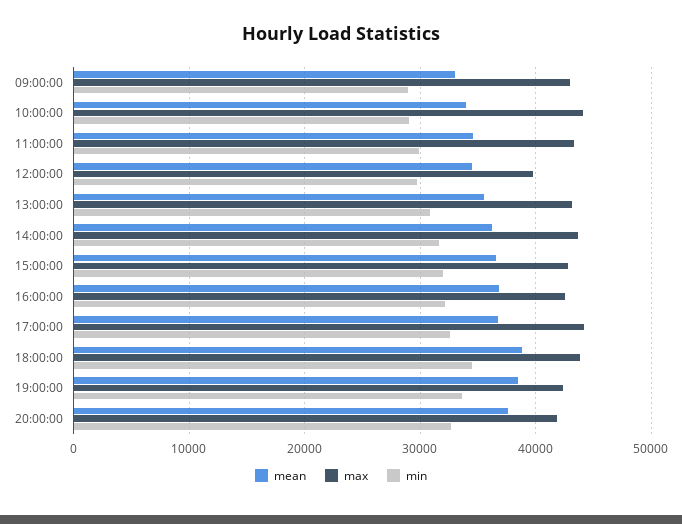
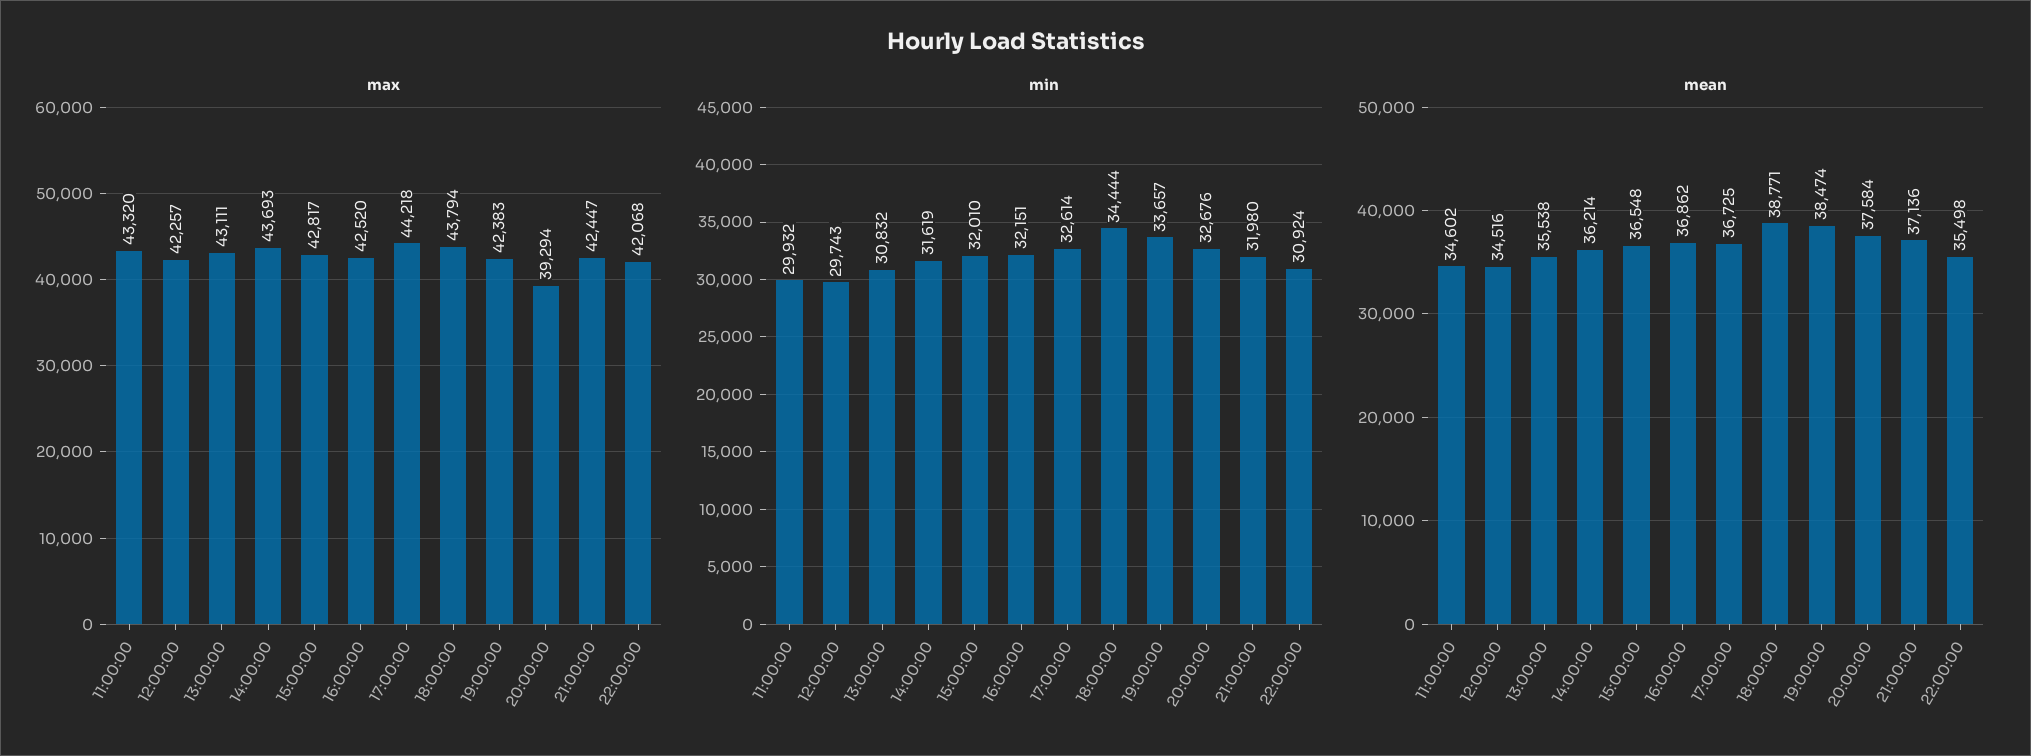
mean, 09:00:00: 33000 -> none
max, 09:00:00: 43000 -> none
min, 09:00:00: 29000 -> none
mean, 10:00:00: 34000 -> none
max, 10:00:00: 44000 -> none
min, 10:00:00: 29000 -> none
max, 12:00:00: 40000 -> 42257
max, 20:00:00: 42000 -> 39294
max, 21:00:00: none -> 42447
max, 22:00:00: none -> 42068
min, 21:00:00: none -> 31980
min, 22:00:00: none -> 30924
mean, 21:00:00: none -> 37136
mean, 22:00:00: none -> 35498

